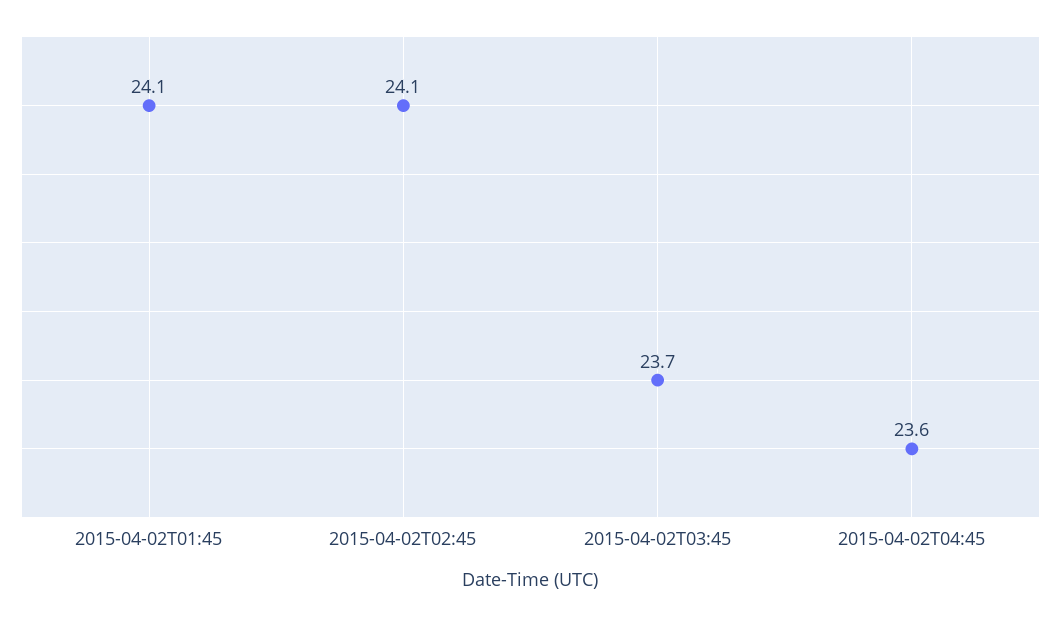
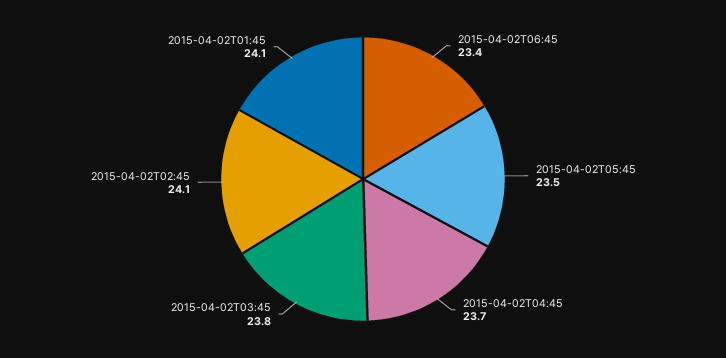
2015-04-02T03:45: 23.7 -> 23.8
2015-04-02T04:45: 23.6 -> 23.7
2015-04-02T06:45: none -> 23.4
2015-04-02T05:45: none -> 23.5

